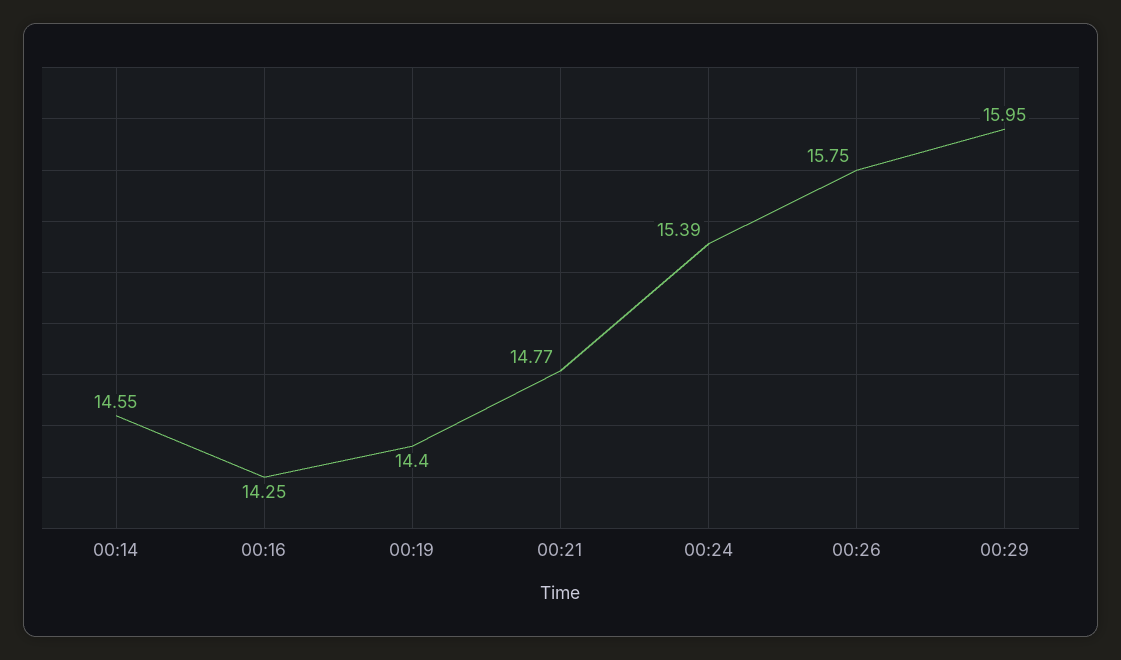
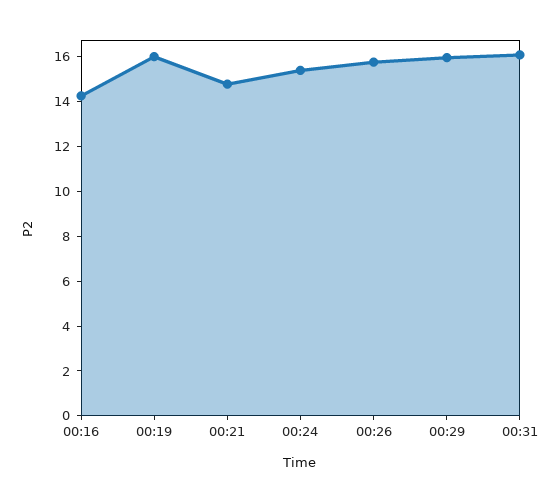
00:14: 14.55 -> none
00:19: 14.4 -> 16
00:31: none -> 16

